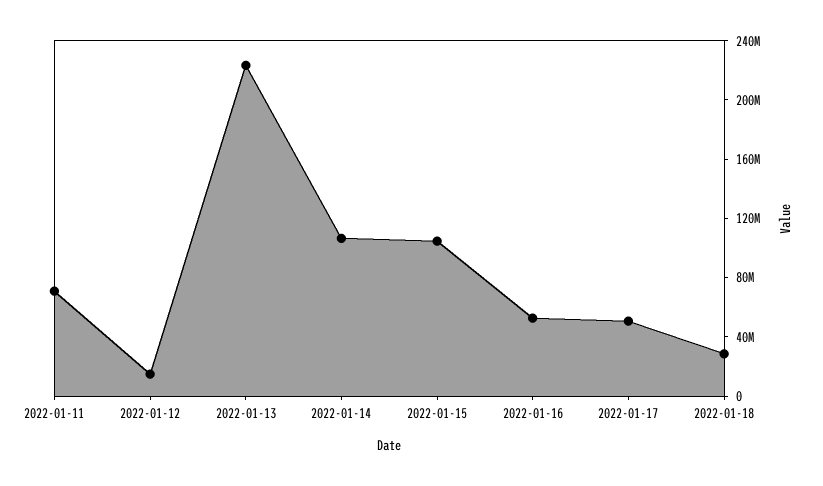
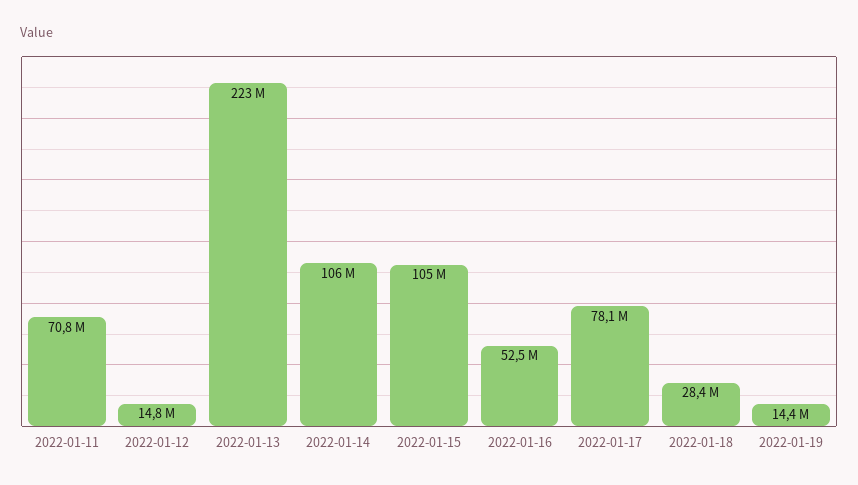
2022-01-17: 50000000 -> 78100000
2022-01-19: none -> 14400000

